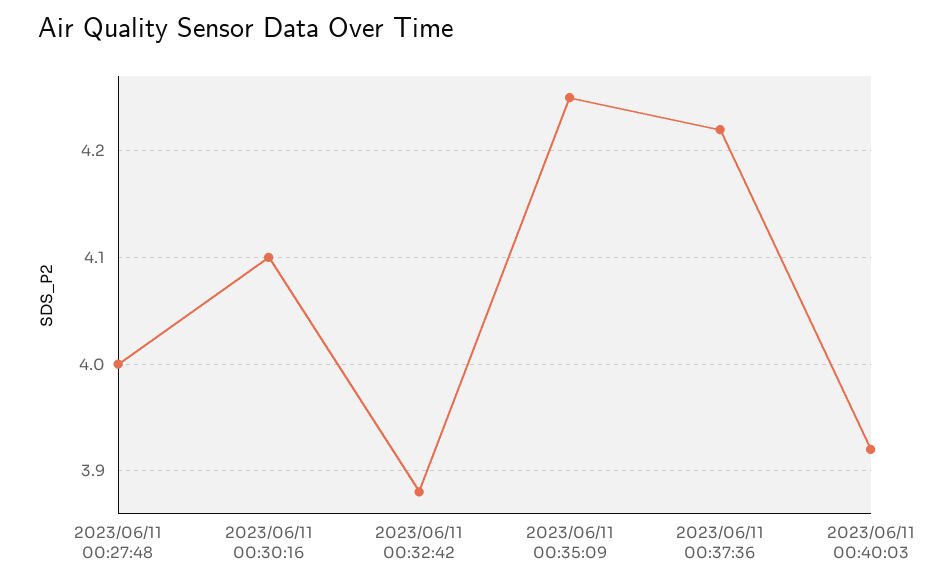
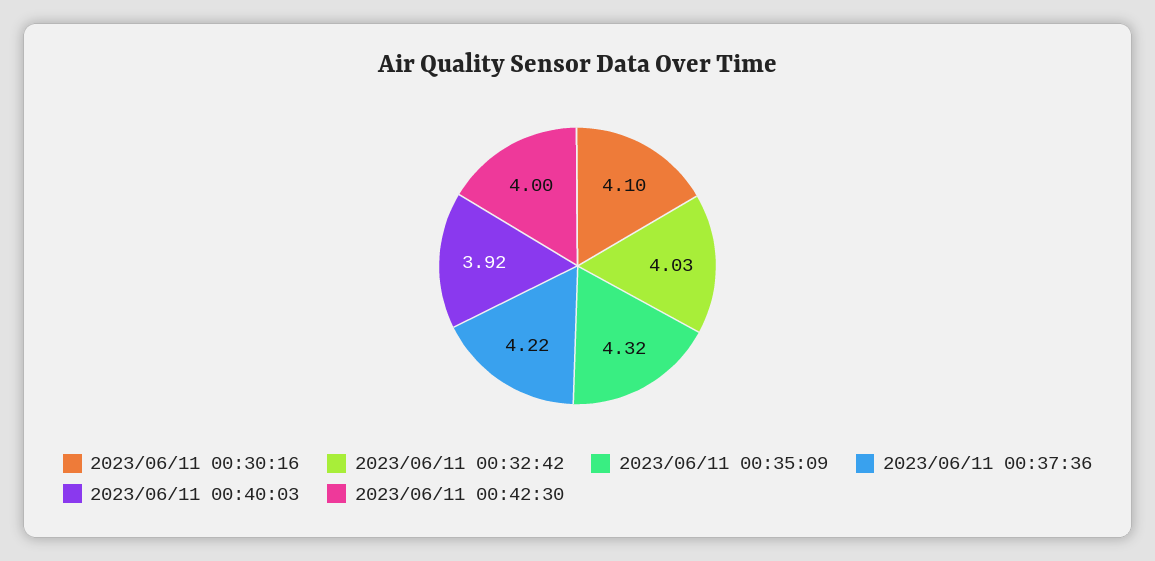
2023/06/11 00:27:48: 4 -> none
2023/06/11 00:32:42: 3.88 -> 4.03
2023/06/11 00:35:09: 4.25 -> 4.32
2023/06/11 00:42:30: none -> 4

